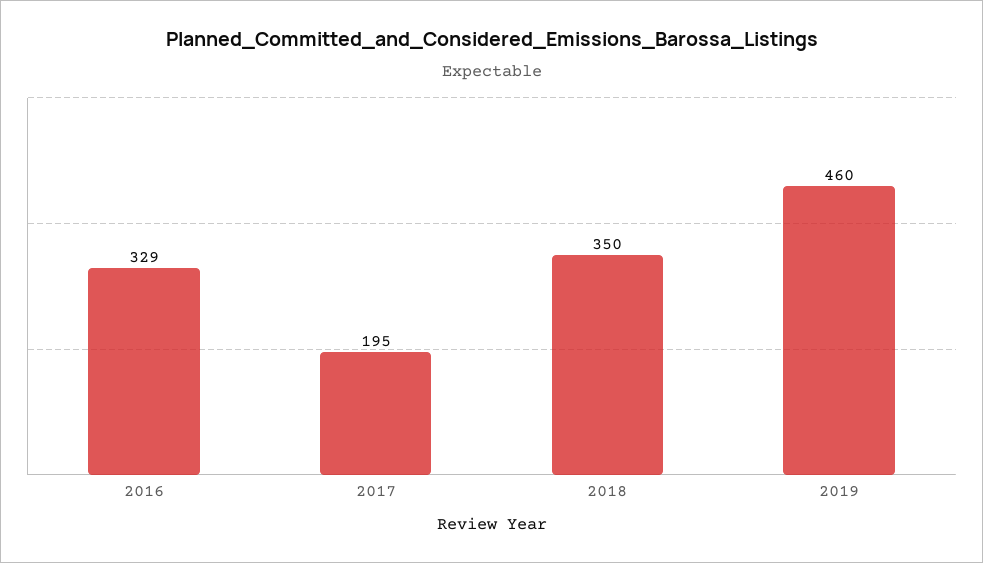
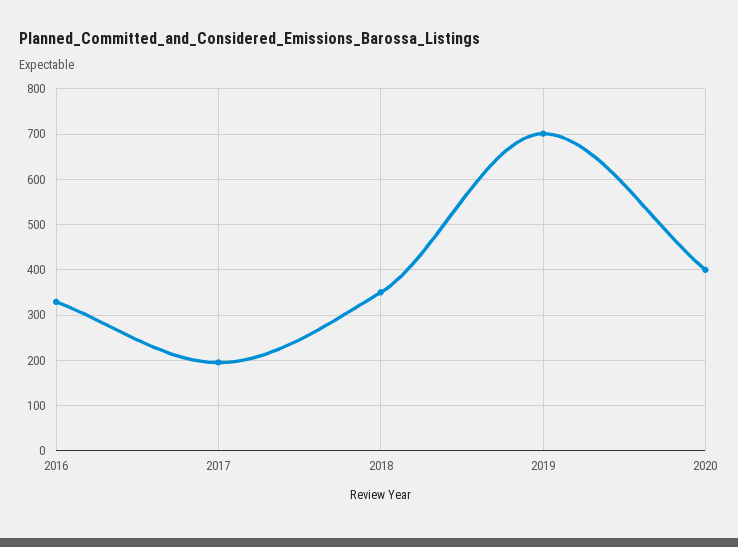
2019: 460 -> 700
2020: none -> 400

